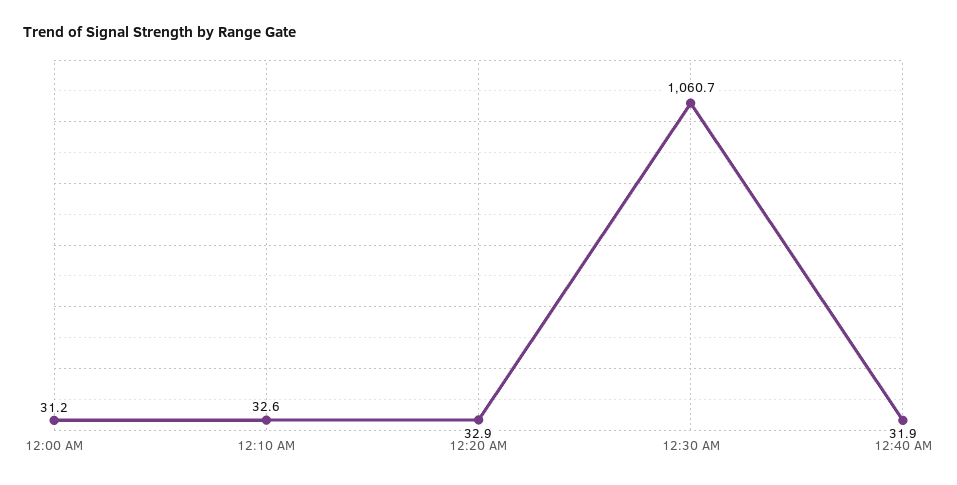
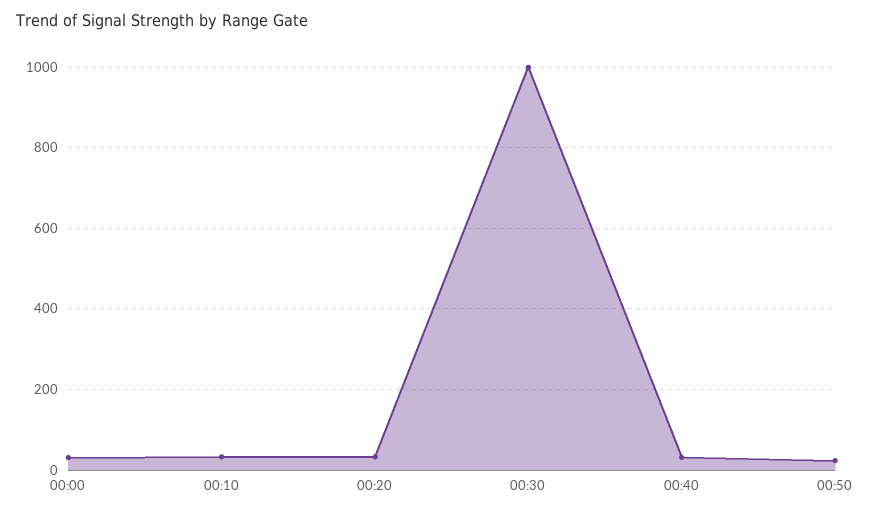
12:30 AM: 1060.7 -> 1000
00:50: none -> 20

